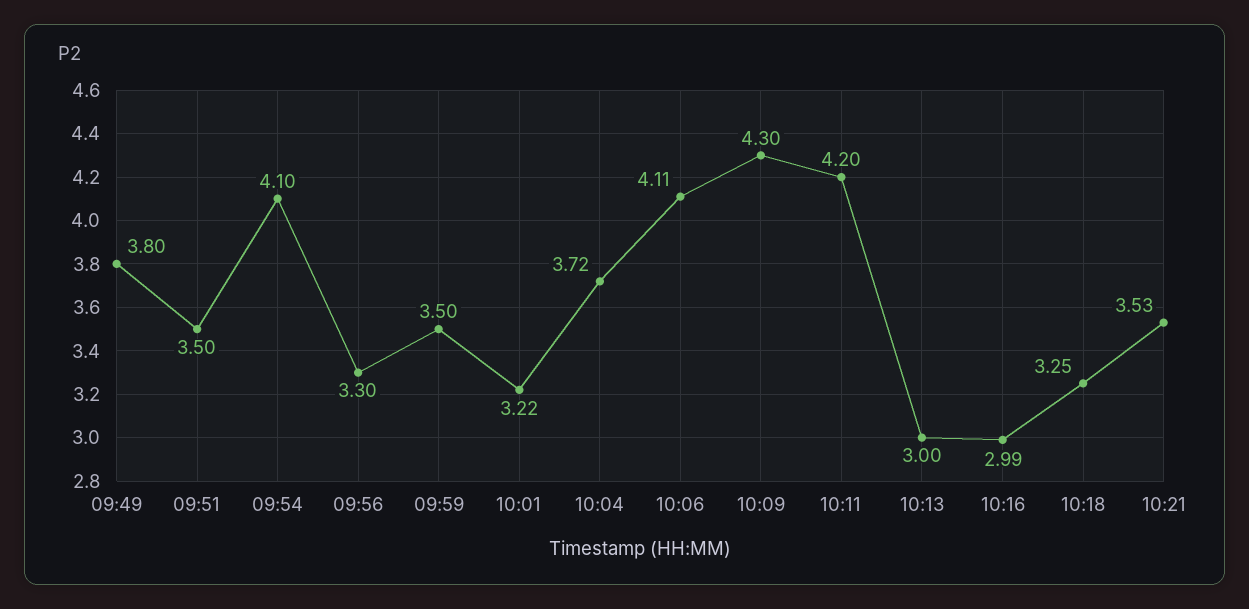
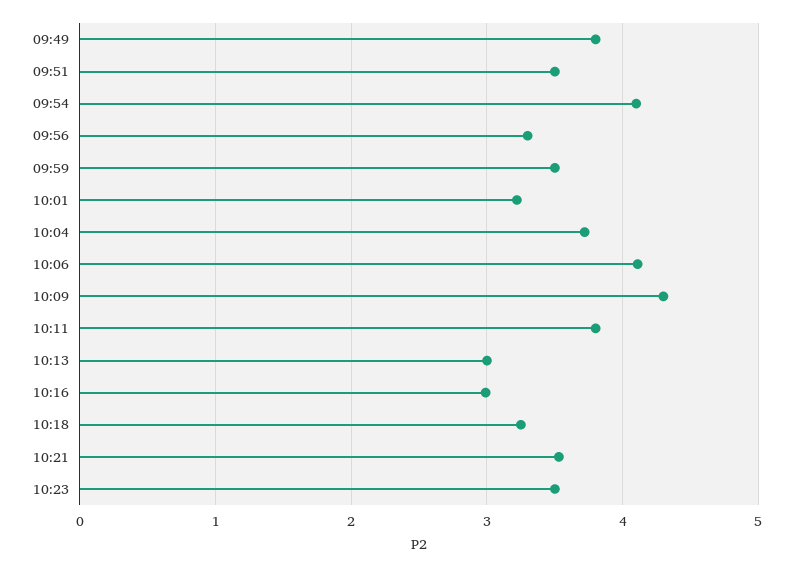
10:11: 4.2 -> 3.8
10:23: none -> 3.5

